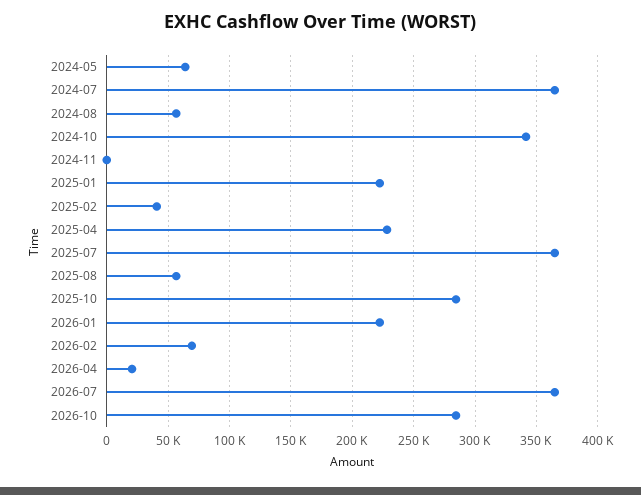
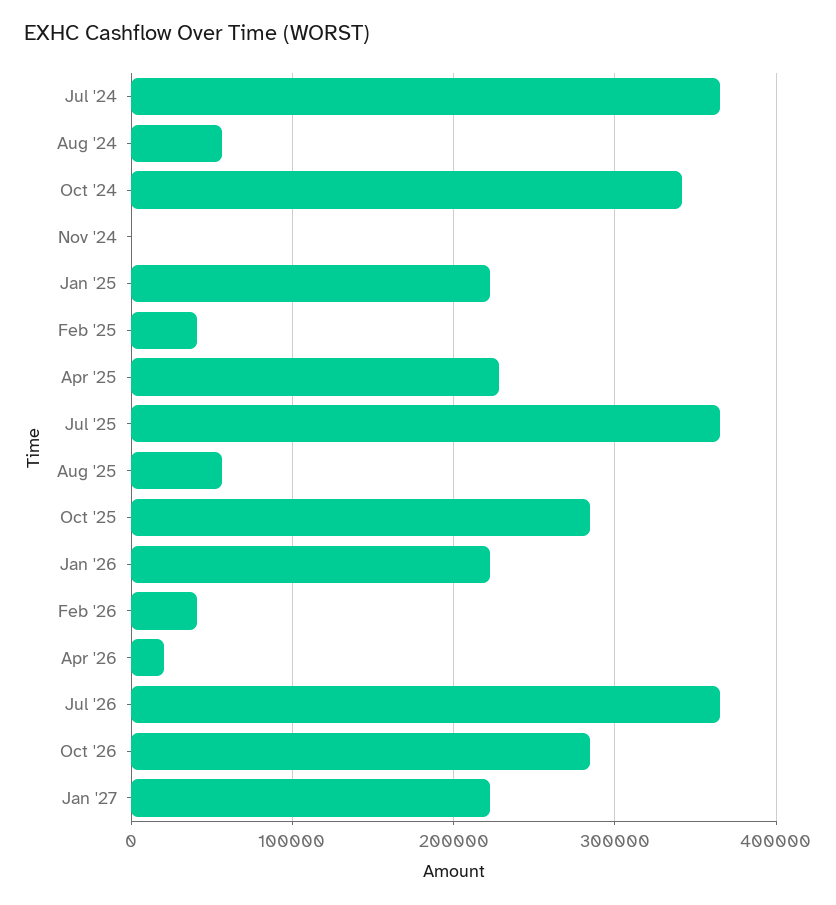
2024-05: 65000 -> none
2026-02: 70000 -> 40000
Jan '27: none -> 220000

